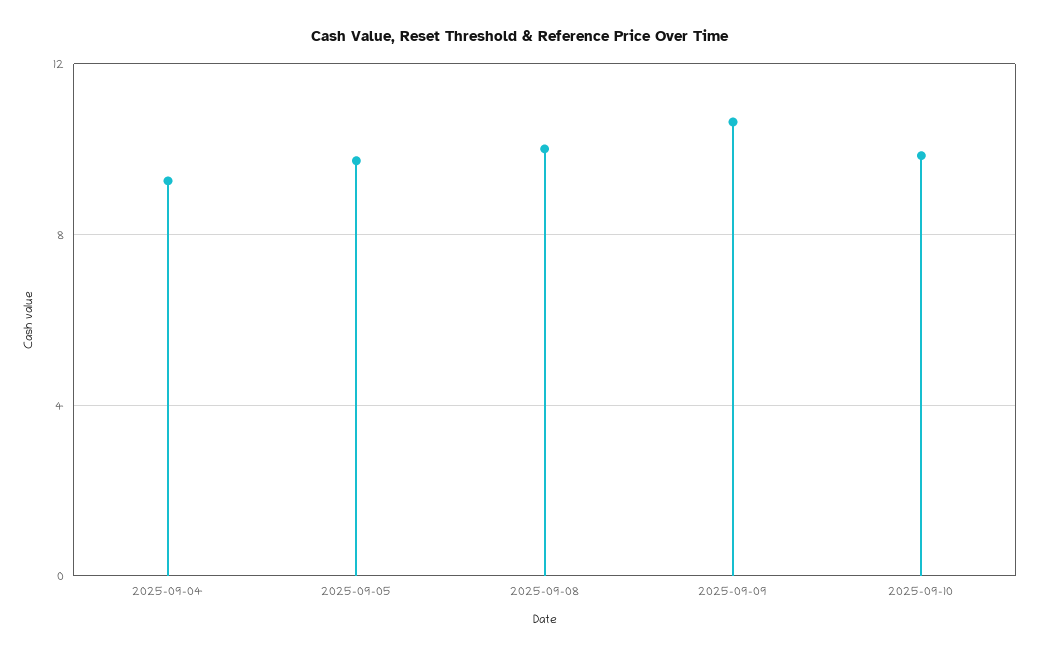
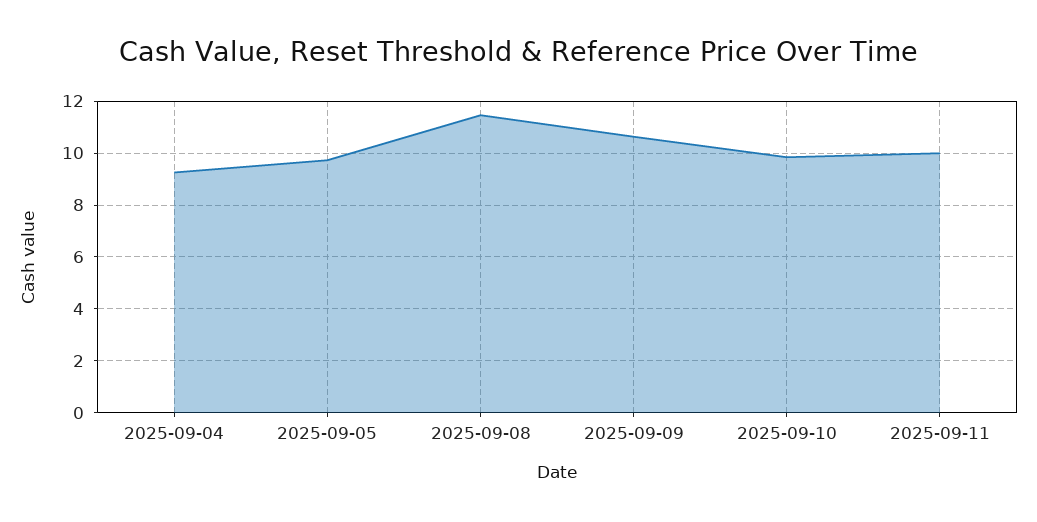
2025-09-08: 10 -> 11.5
2025-09-11: none -> 10

